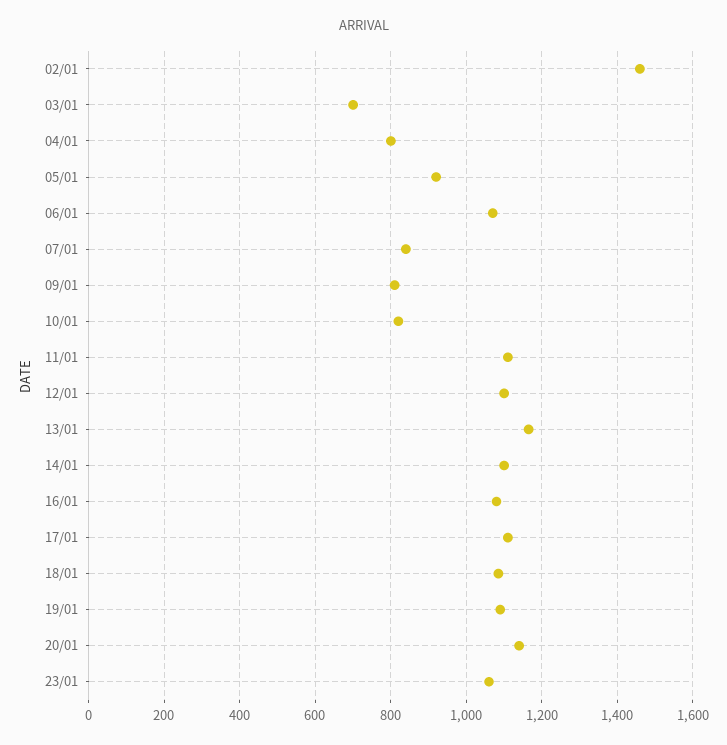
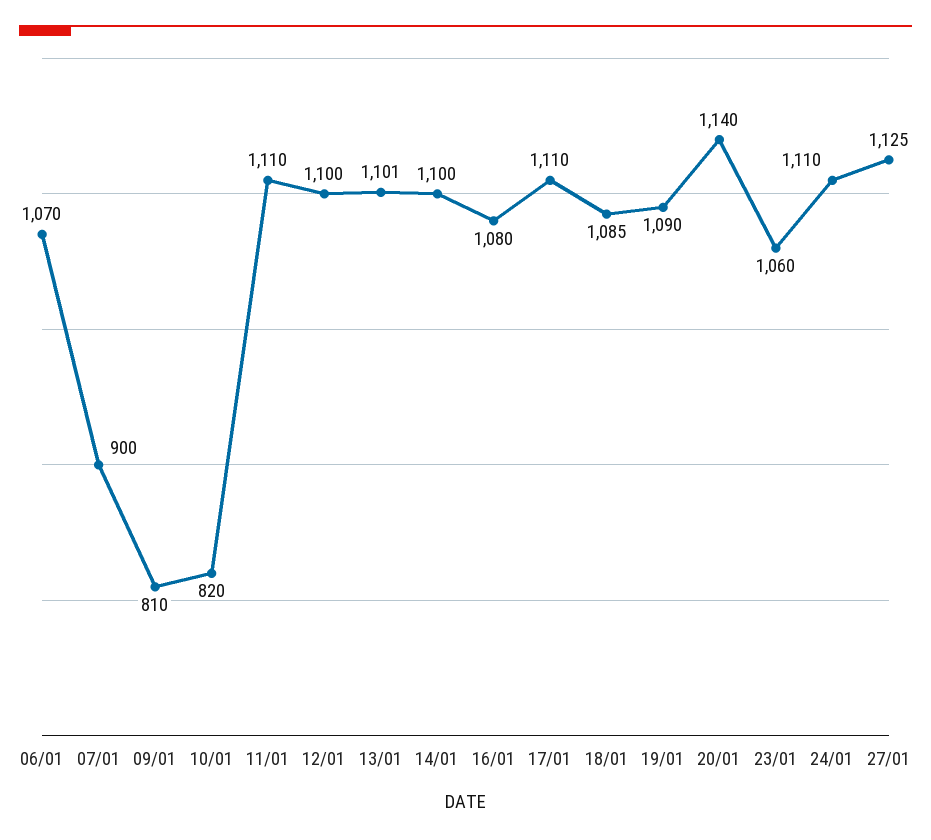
02/01: 1460 -> none
03/01: 700 -> none
04/01: 800 -> none
05/01: 920 -> none
07/01: 840 -> 900
13/01: 1160 -> 1101
24/01: none -> 1110
27/01: none -> 1125

